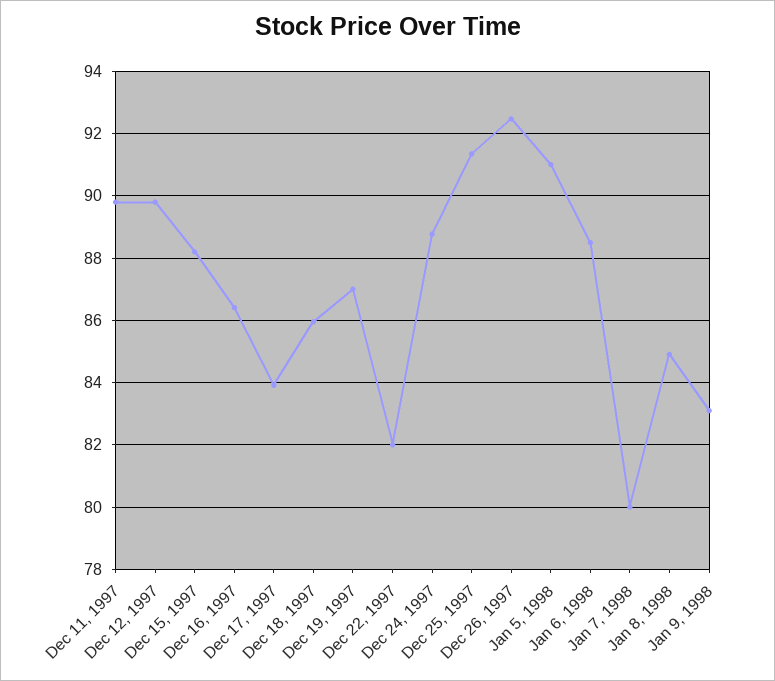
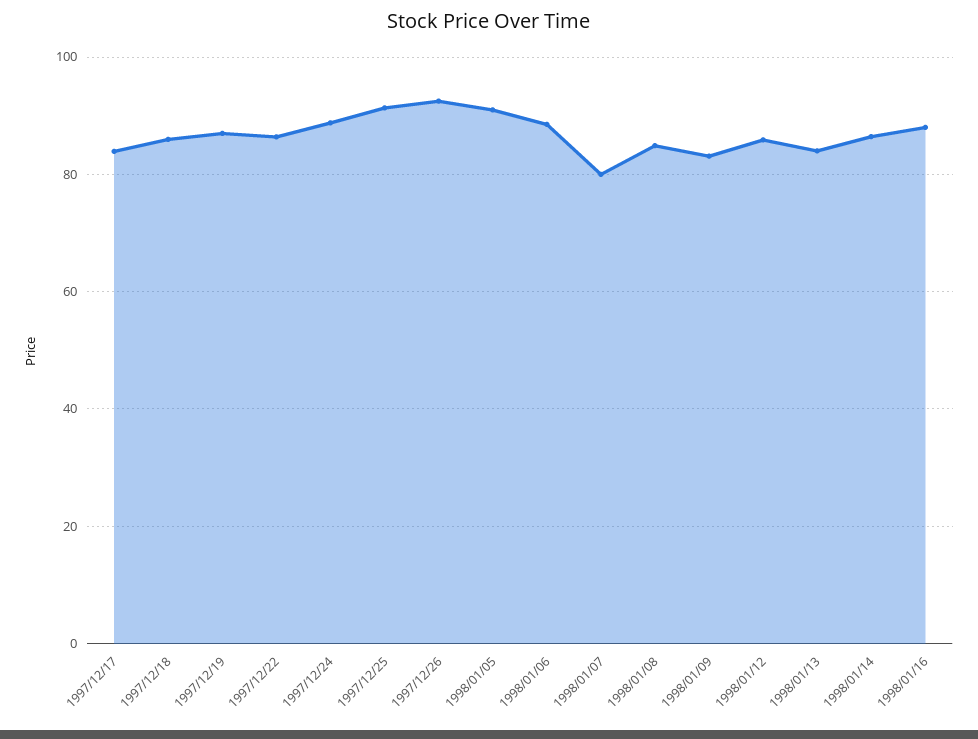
Dec 11, 1997: 89.8 -> none
Dec 12, 1997: 89.8 -> none
Dec 15, 1997: 88.2 -> none
Dec 16, 1997: 86.4 -> none
Dec 22, 1997: 82 -> 86
1998/01/12: none -> 86
1998/01/13: none -> 84
1998/01/14: none -> 86
1998/01/16: none -> 88

